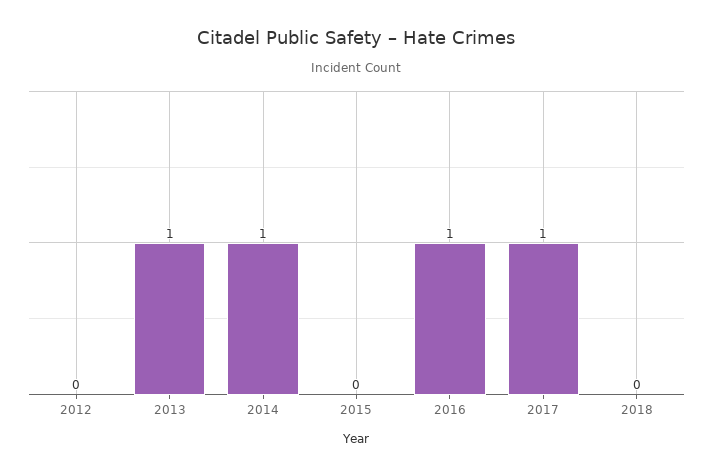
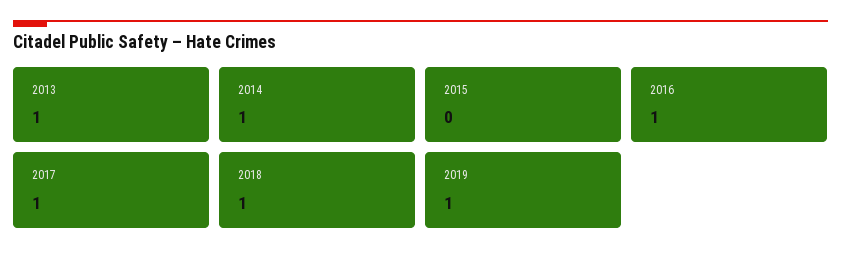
2012: 0 -> none
2018: 0 -> 1
2019: none -> 1

